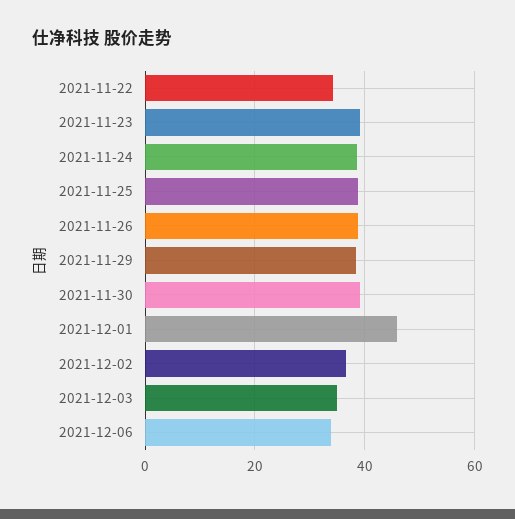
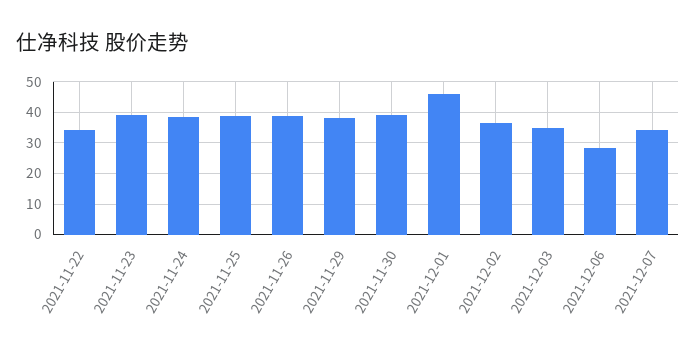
2021-12-06: 34 -> 28
2021-12-07: none -> 34

